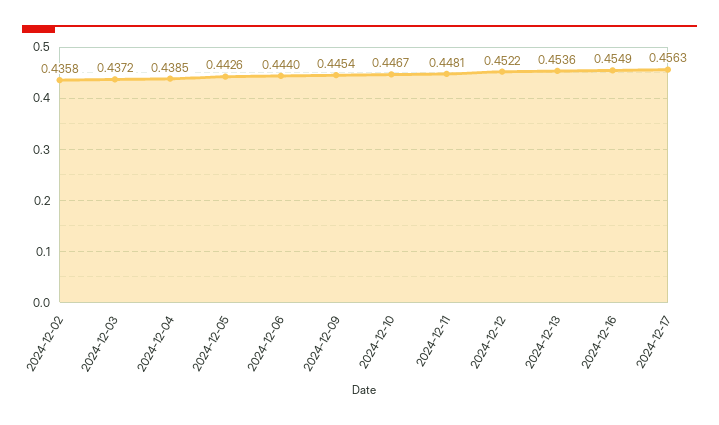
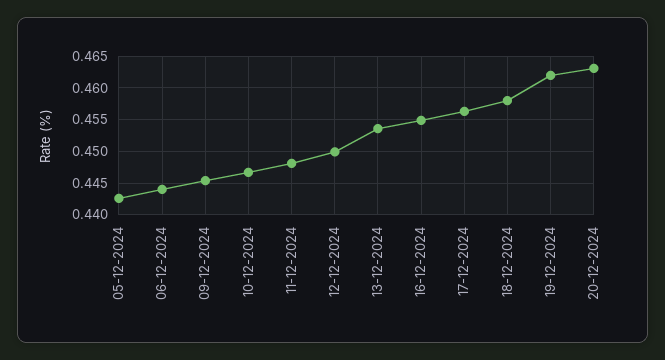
2024-12-02: 0.4358 -> none
2024-12-03: 0.4372 -> none
2024-12-04: 0.4385 -> none
2024-12-12: 0.4522 -> 0.45
18-12-2024: none -> 0.458
19-12-2024: none -> 0.462
20-12-2024: none -> 0.463

